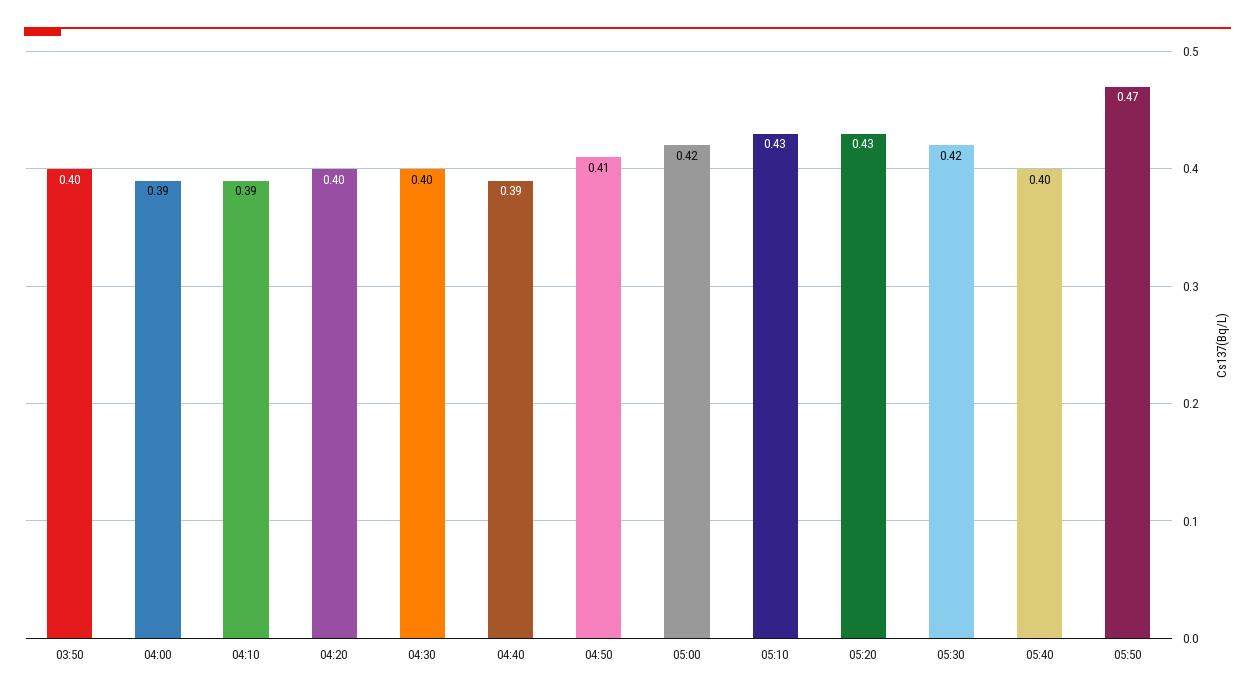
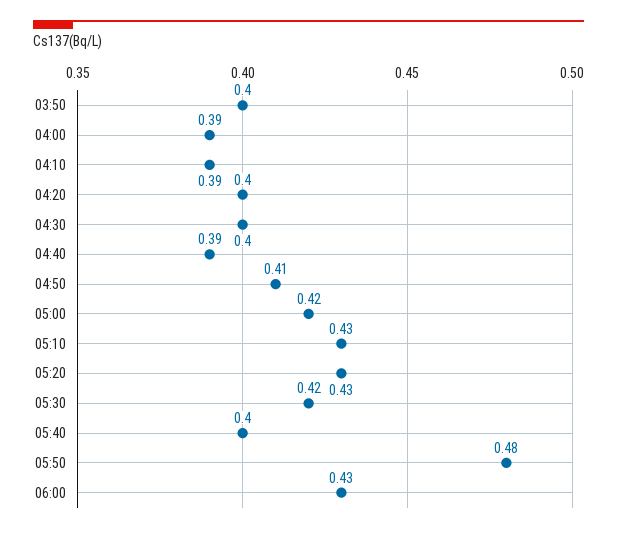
05:50: 0.47 -> 0.48
06:00: none -> 0.43

